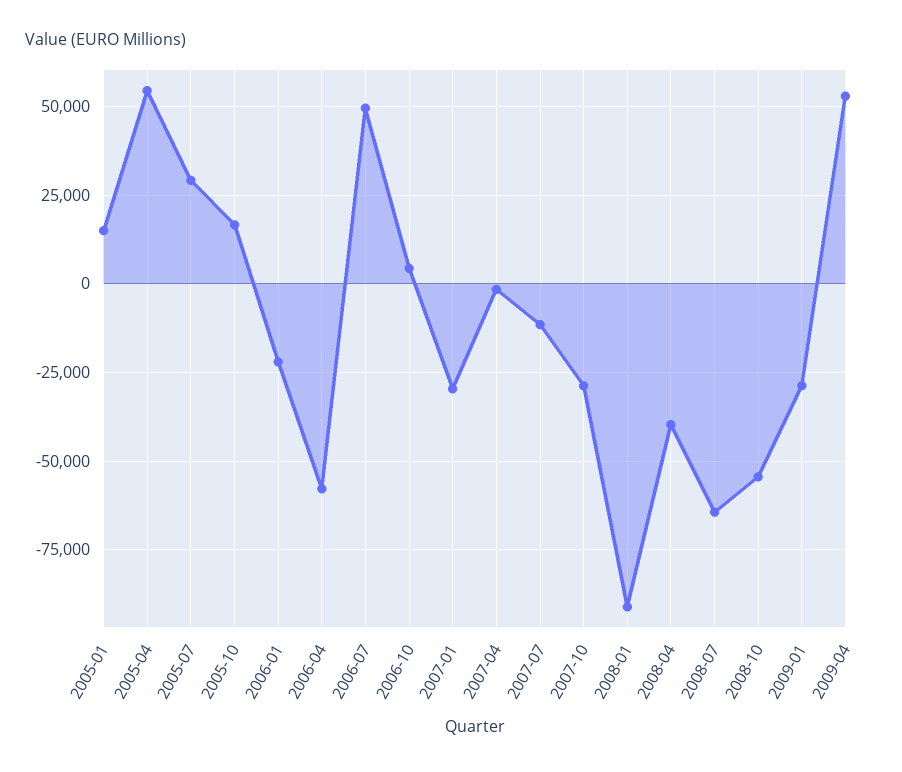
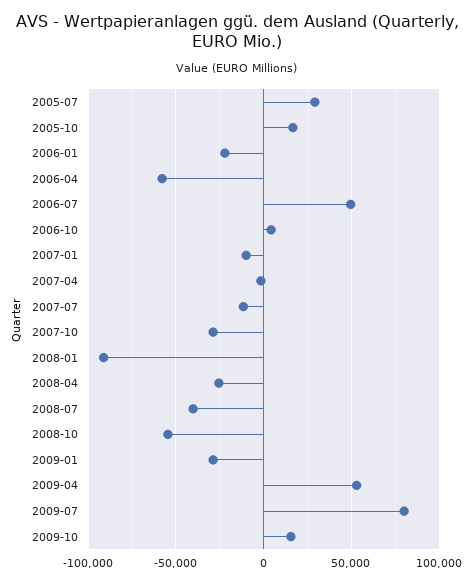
2005-01: 15000 -> none
2005-04: 55000 -> none
2007-01: -30000 -> -10000
2008-04: -40000 -> -25000
2008-07: -65000 -> -40000
2009-07: none -> 80000
2009-10: none -> 15000

